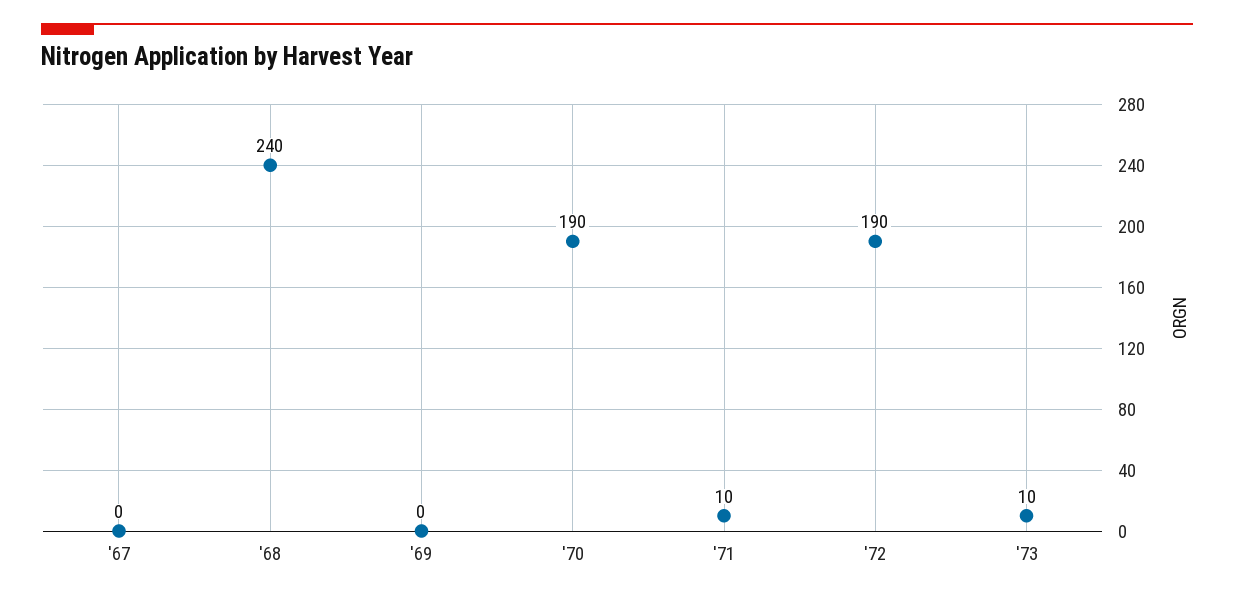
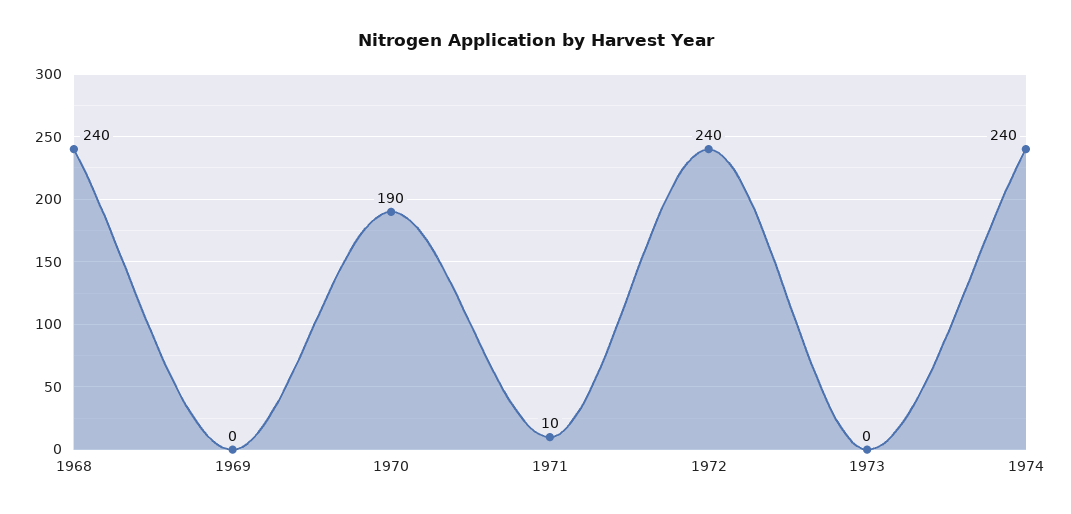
'67: 0 -> none
'72: 190 -> 240
'73: 10 -> 0
1974: none -> 240

